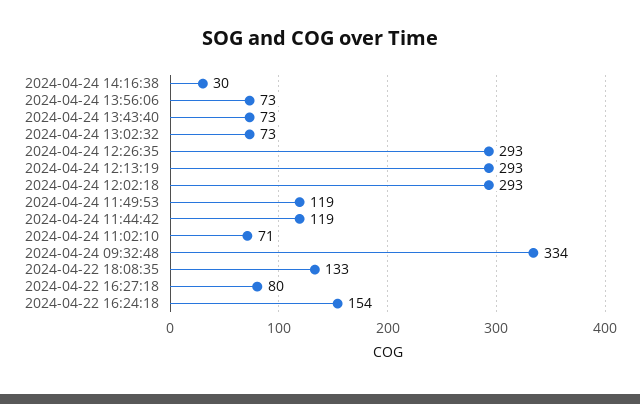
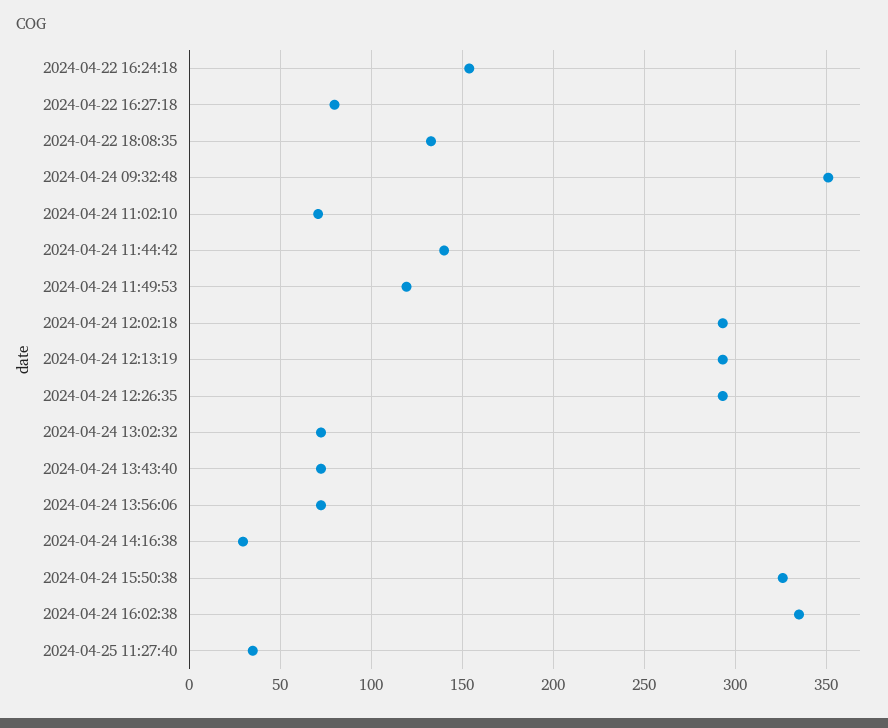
2024-04-24 11:44:42: 119 -> 140
2024-04-24 09:32:48: 334 -> 350
2024-04-24 15:50:38: none -> 325
2024-04-24 16:02:38: none -> 335
2024-04-25 11:27:40: none -> 35

